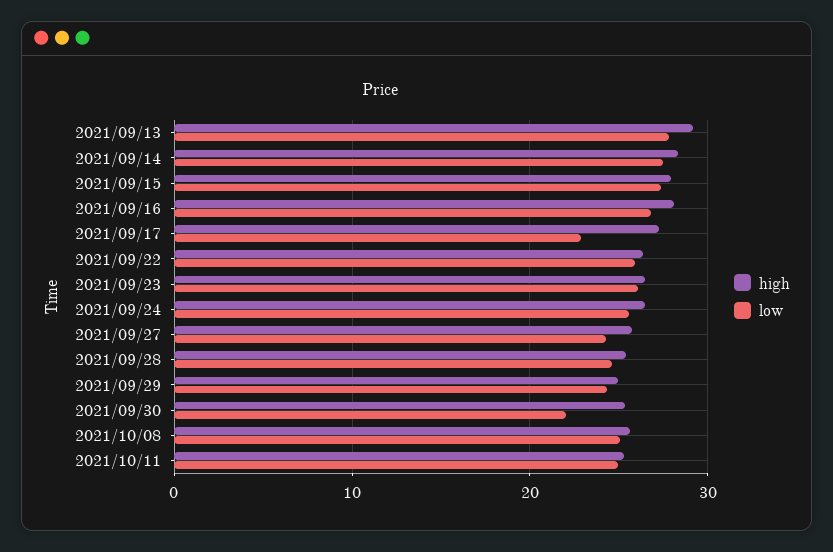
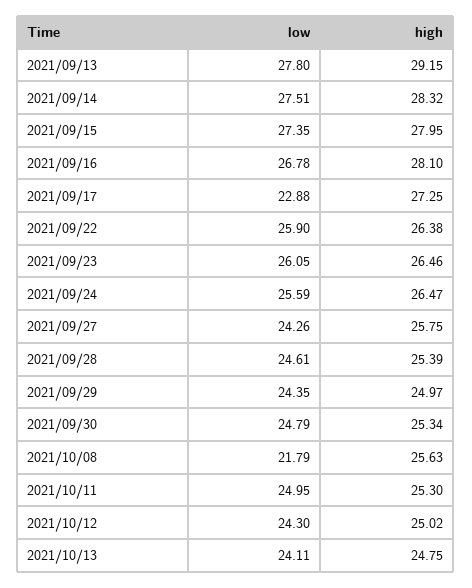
low, 2021/09/30: 22 -> 24.79
low, 2021/10/08: 25 -> 21.79
low, 2021/10/12: none -> 24.3
high, 2021/10/12: none -> 25.02
low, 2021/10/13: none -> 24.11
high, 2021/10/13: none -> 24.75

